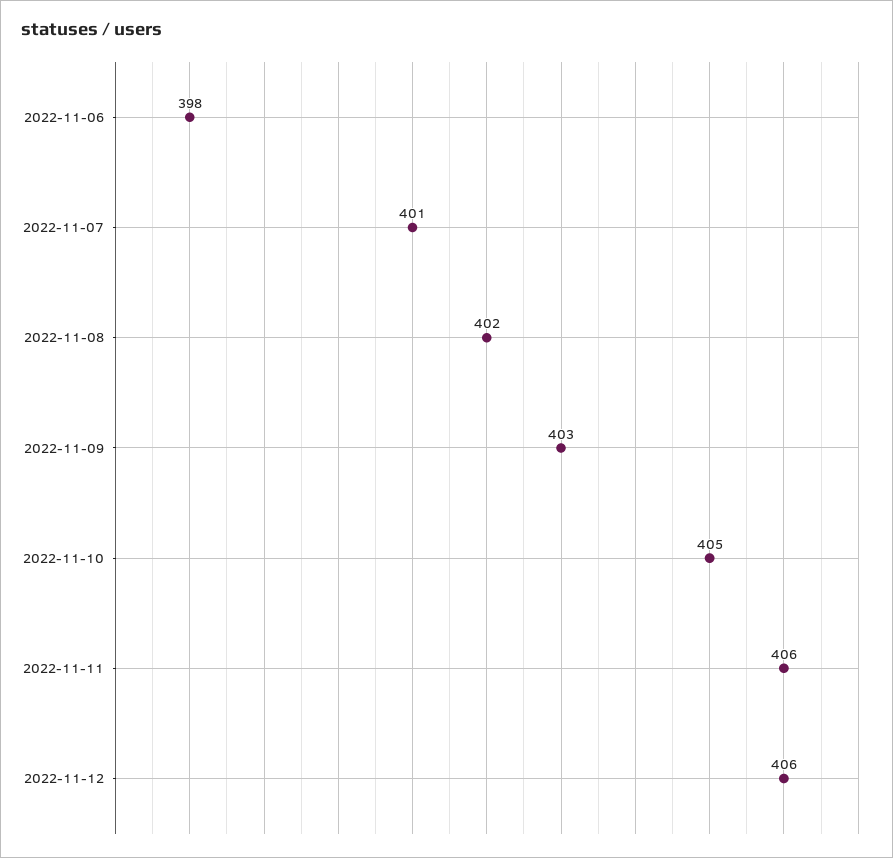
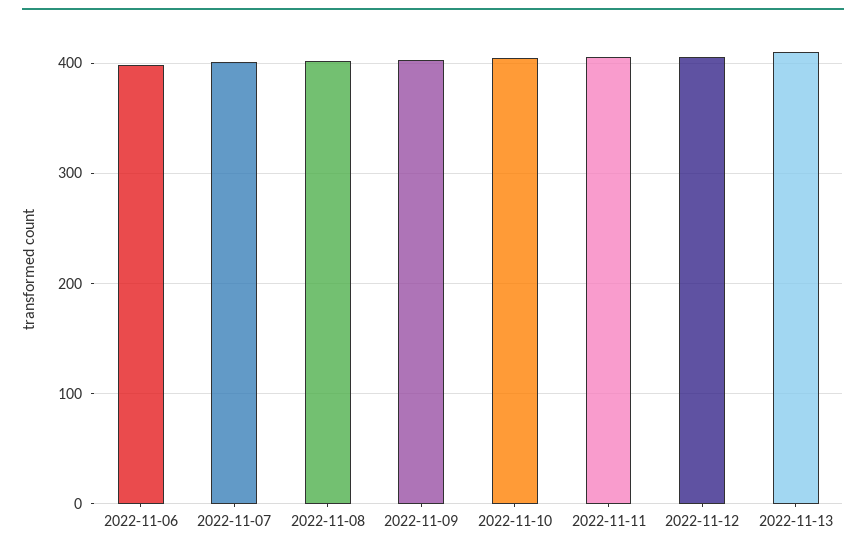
2022-11-13: none -> 410

